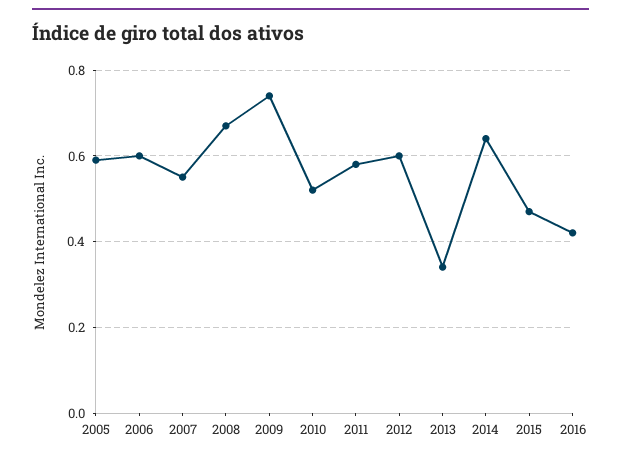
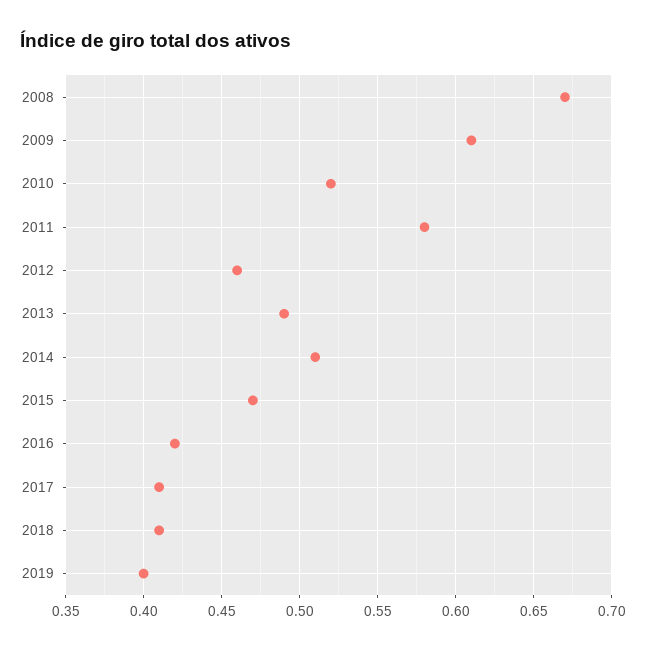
2005: 0.6 -> none
2006: 0.6 -> none
2007: 0.55 -> none
2009: 0.75 -> 0.61
2012: 0.6 -> 0.46
2013: 0.35 -> 0.49
2014: 0.65 -> 0.51
2017: none -> 0.41
2018: none -> 0.41
2019: none -> 0.4

